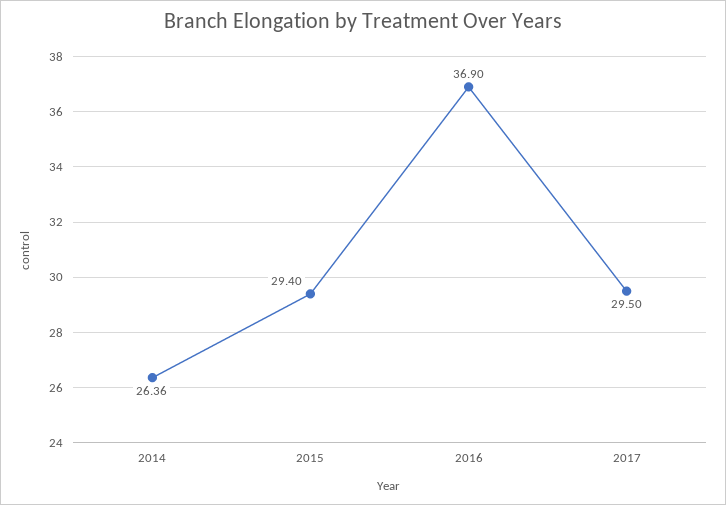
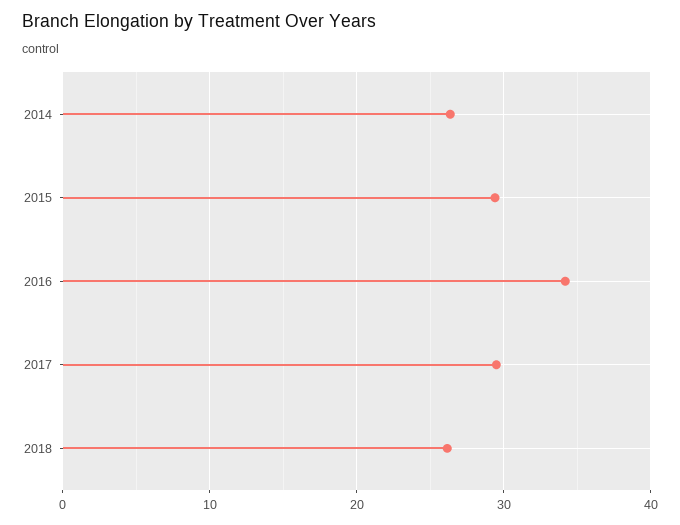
2016: 36.9 -> 34
2018: none -> 26

